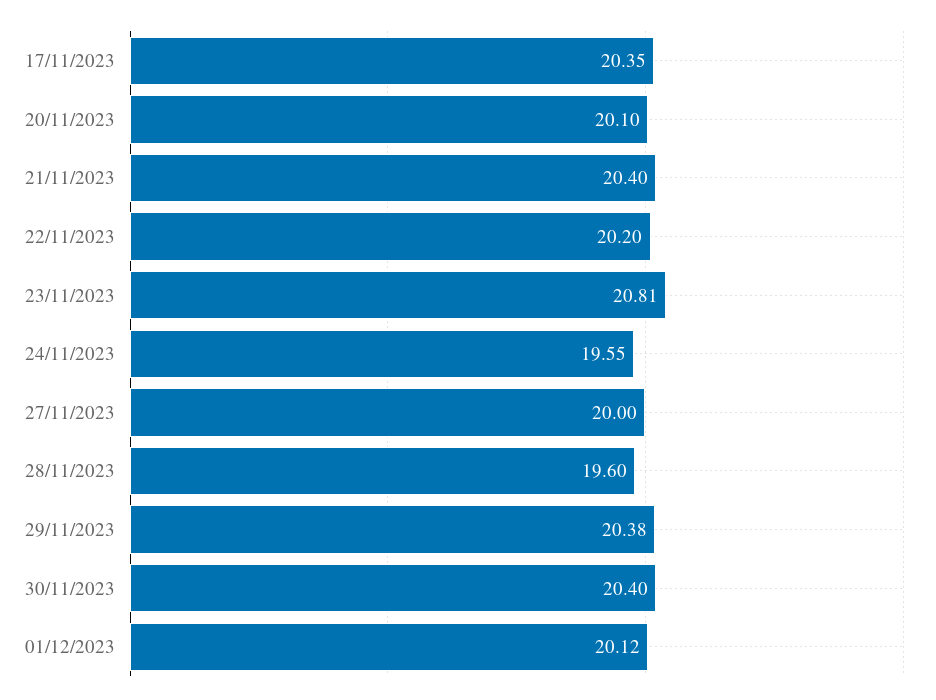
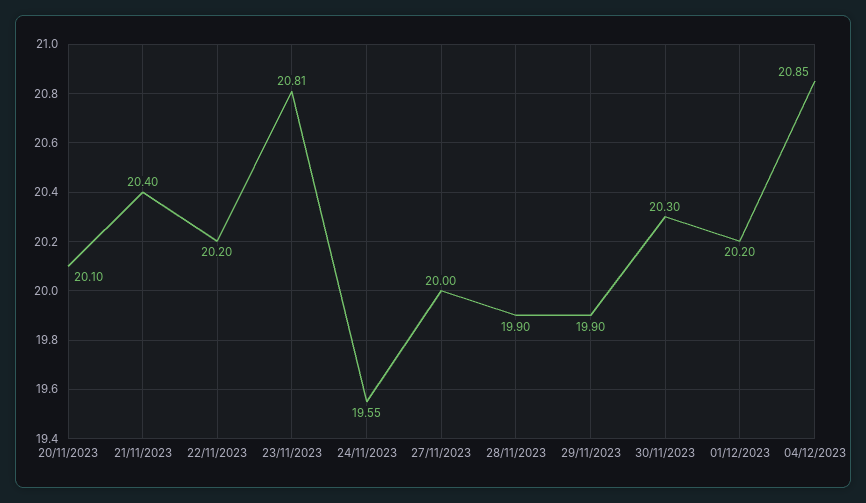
17/11/2023: 20.35 -> none
28/11/2023: 19.6 -> 19.9
29/11/2023: 20.38 -> 19.9
30/11/2023: 20.4 -> 20.3
01/12/2023: 20.12 -> 20.2
04/12/2023: none -> 20.85

